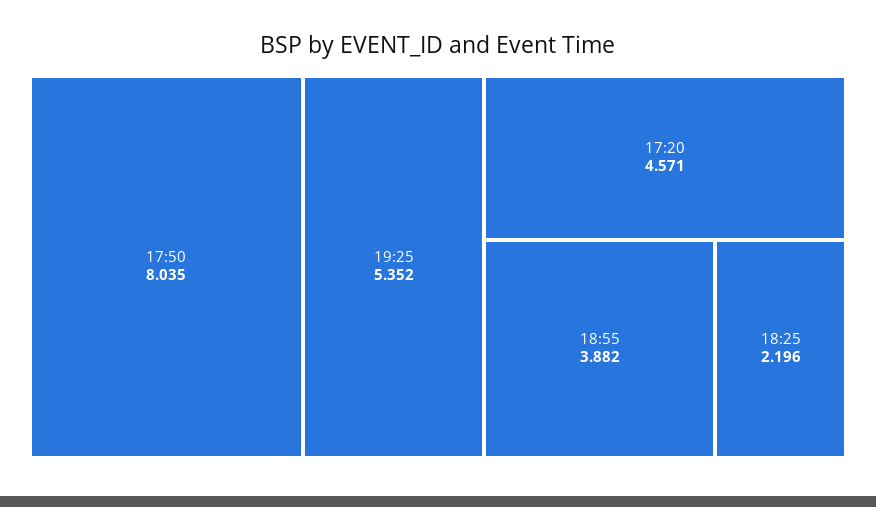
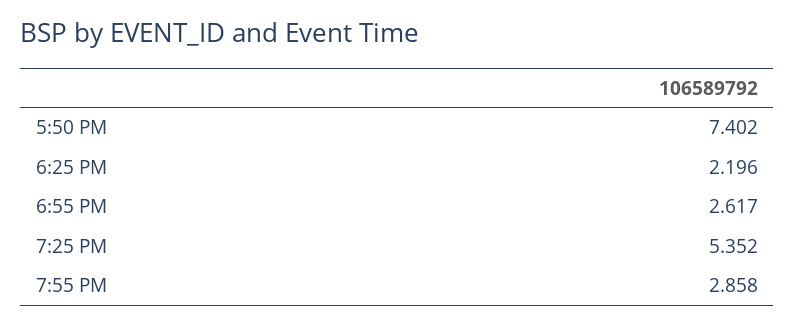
17:50: 8.035 -> 7.402
17:20: 4.571 -> none
18:55: 3.882 -> 2.617
7:55 PM: none -> 2.858

